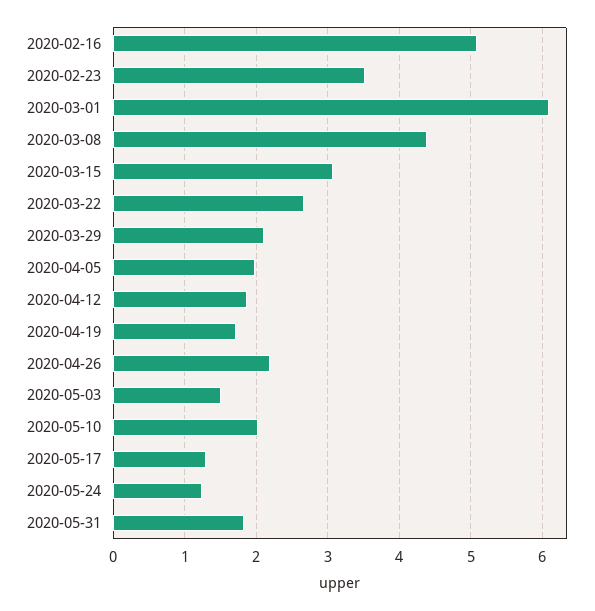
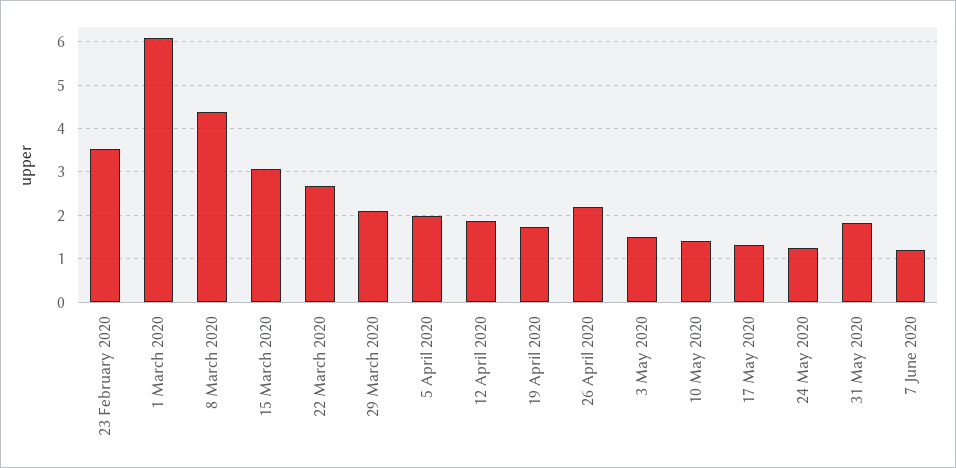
2020-02-16: 5.1 -> none
2020-05-10: 2 -> 1.4
7 June 2020: none -> 1.2

